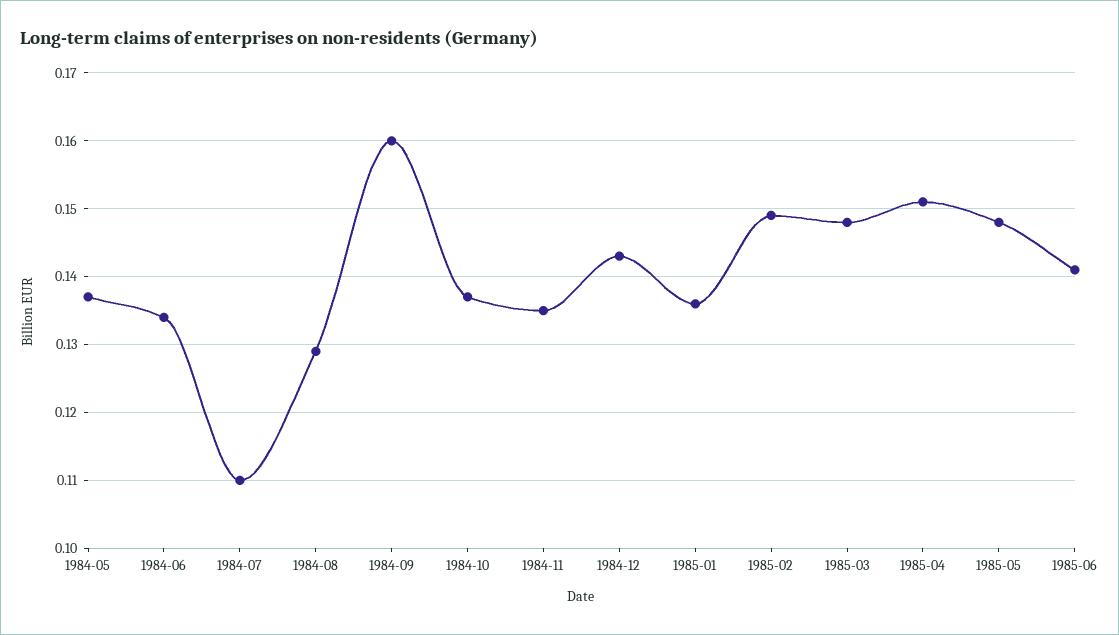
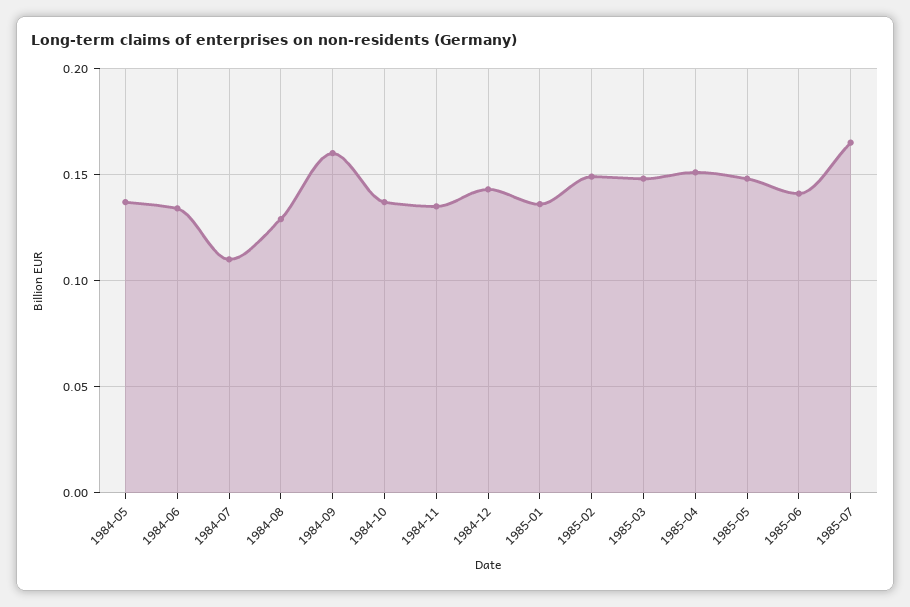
1985-07: none -> 0.165

